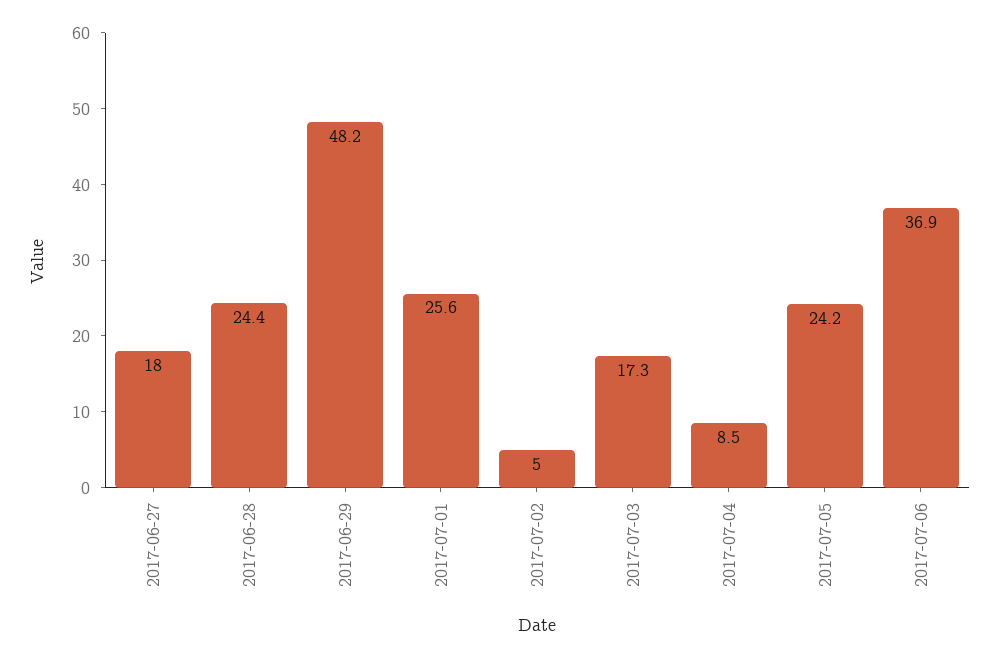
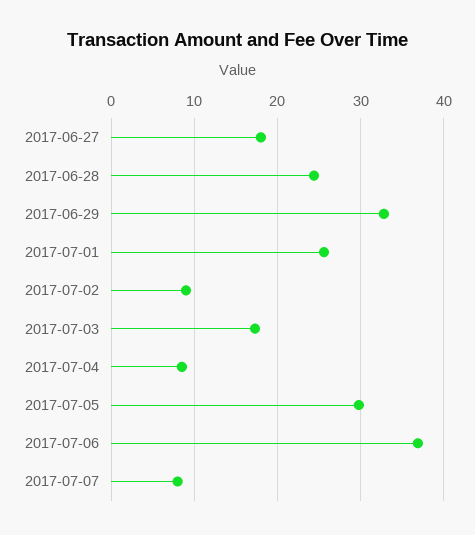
2017-06-29: 48.2 -> 33
2017-07-02: 5 -> 9
2017-07-05: 24.2 -> 30
2017-07-07: none -> 8

